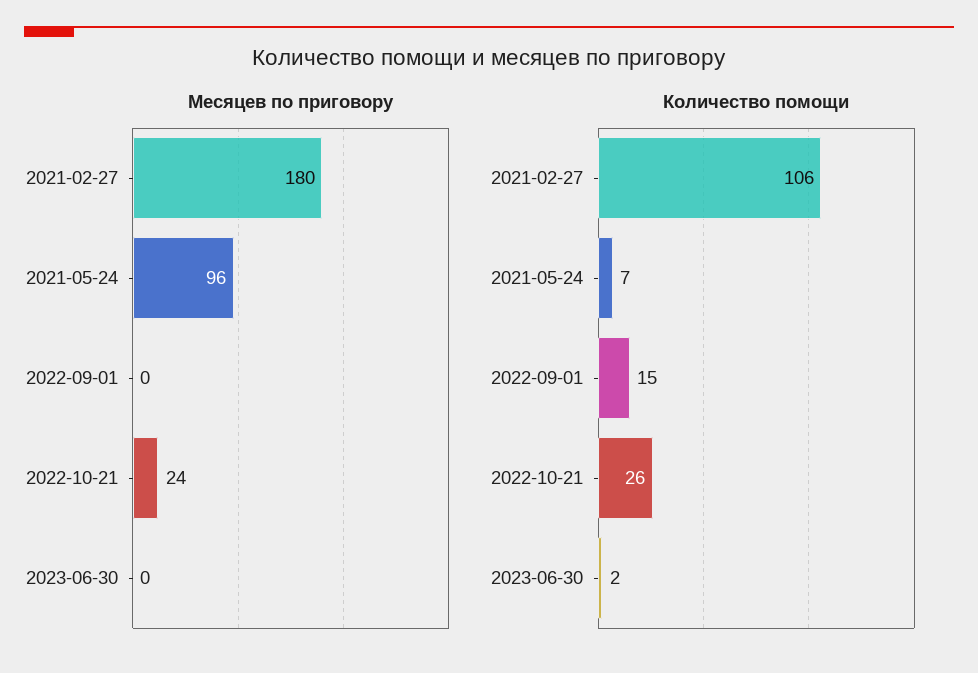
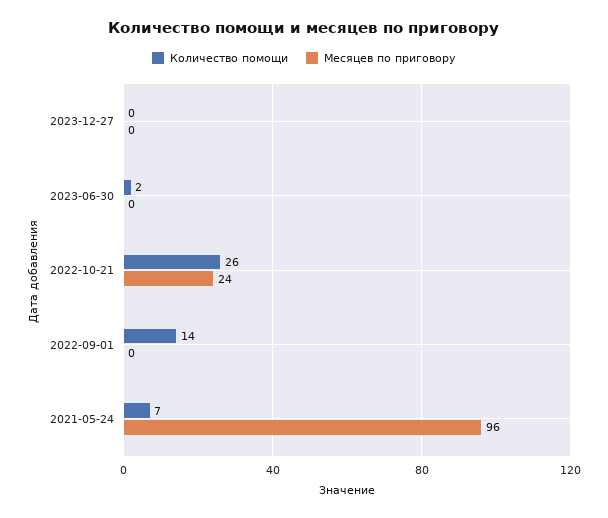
Месяцев по приговору, 2021-02-27: 180 -> none
Количество помощи, 2021-02-27: 106 -> none
Количество помощи, 2022-09-01: 15 -> 14
Количество помощи, 2023-12-27: none -> 0
Месяцев по приговору, 2023-12-27: none -> 0

